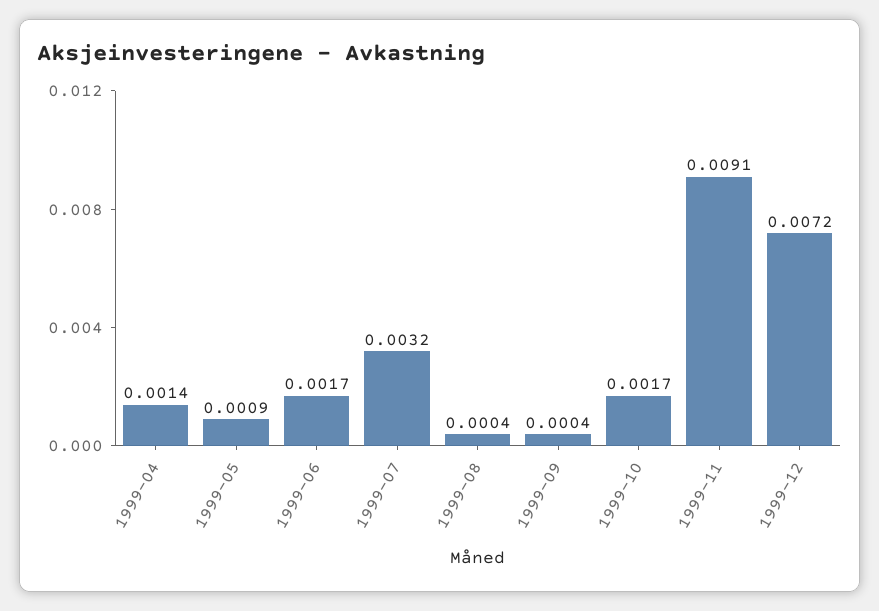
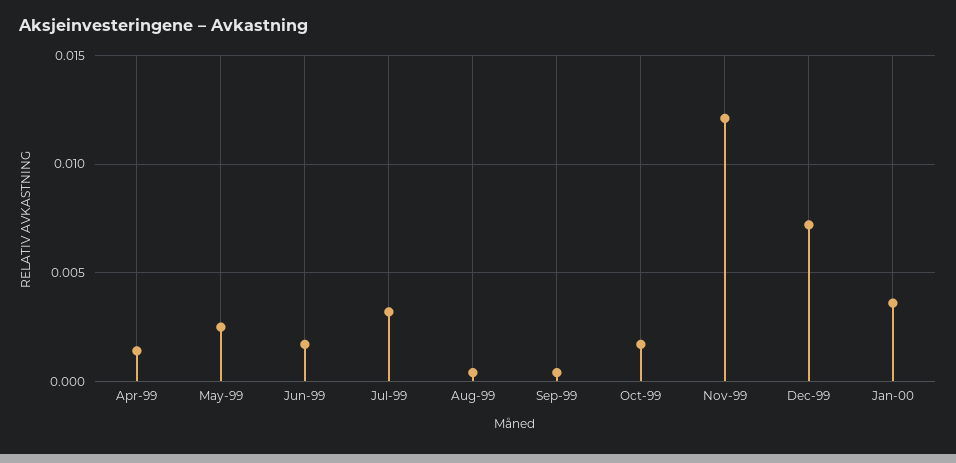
1999-05: 0.0009 -> 0.0025
1999-11: 0.0091 -> 0.012
Jan-00: none -> 0.0035

